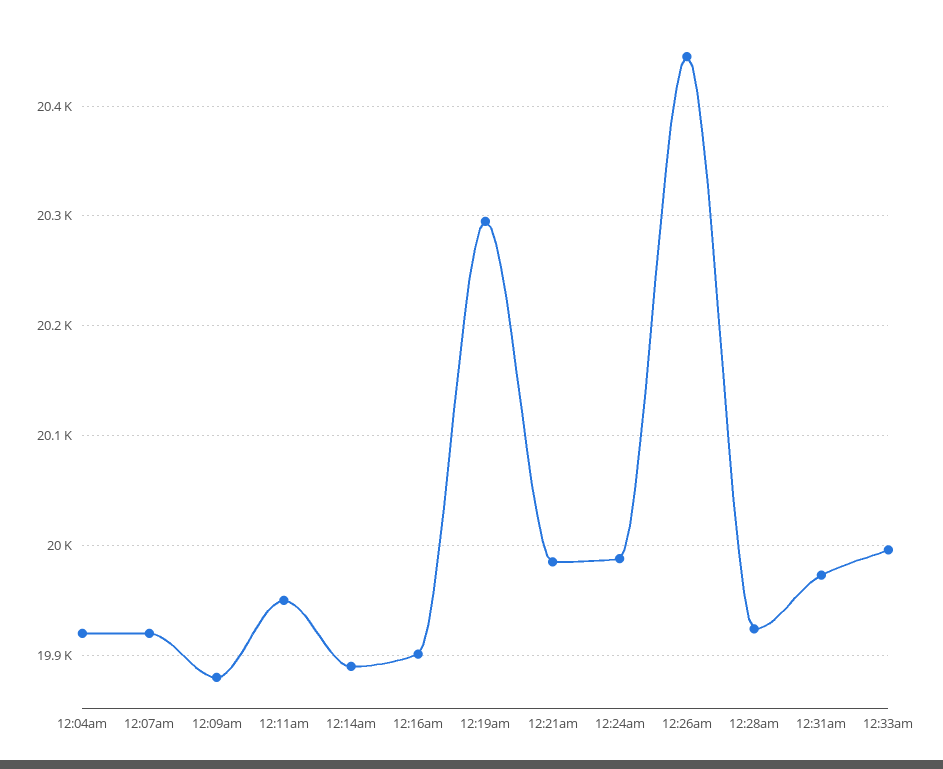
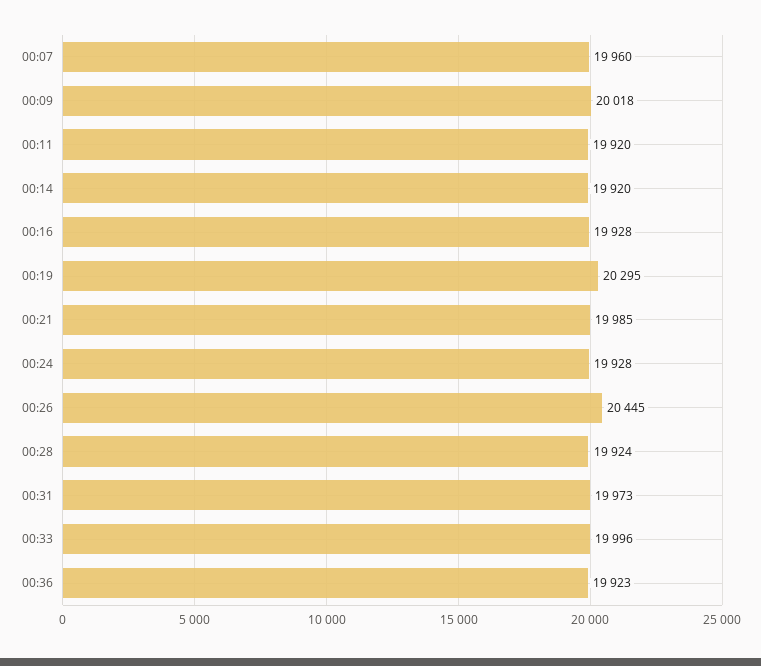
12:04am: 19920 -> none
12:07am: 19920 -> 19960
12:09am: 19880 -> 20018
12:11am: 19950 -> 19920
12:14am: 19890 -> 19920
12:16am: 19900 -> 19928
12:24am: 19990 -> 19928
00:36: none -> 19923

